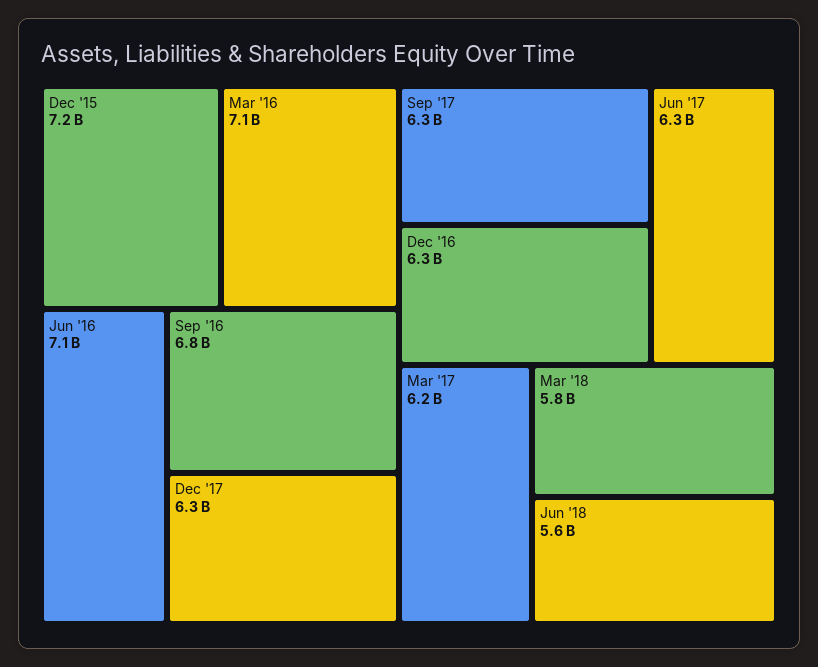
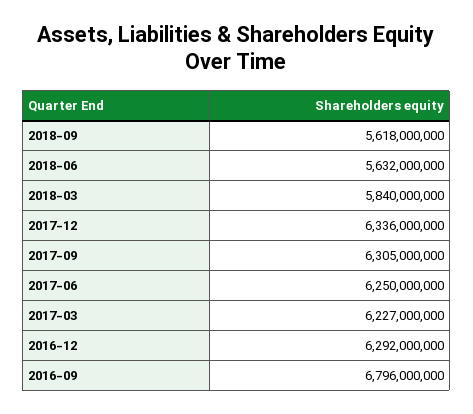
Dec '15: 7200000000 -> none
Mar '16: 7100000000 -> none
Jun '16: 7100000000 -> none
2018-09: none -> 5618000000

